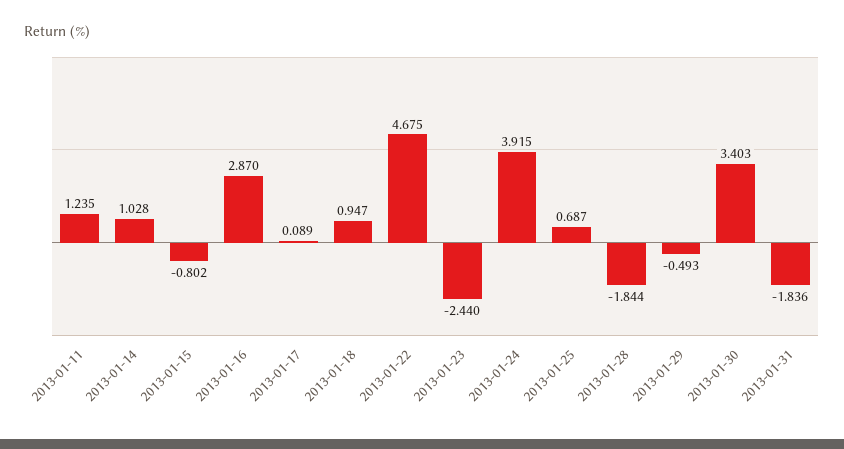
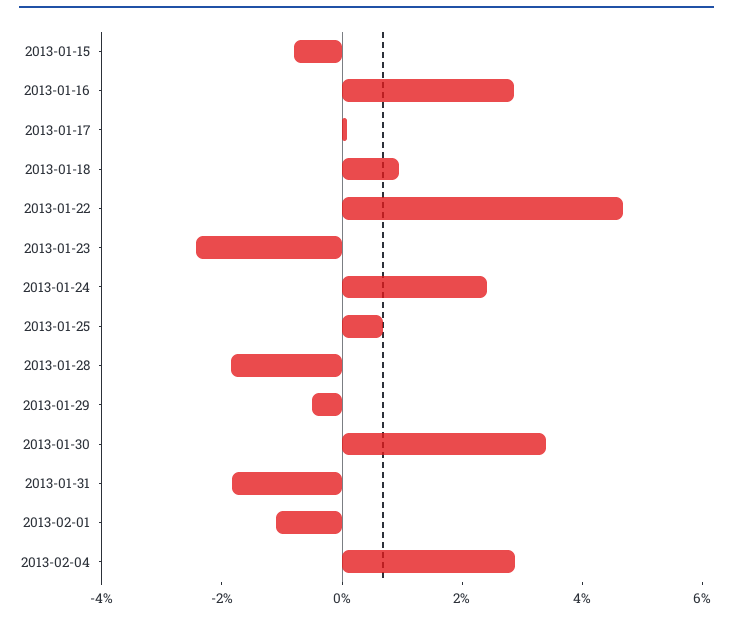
2013-01-11: 1.235 -> none
2013-01-14: 1.028 -> none
2013-01-24: 3.915 -> 2.5
2013-02-01: none -> -1
2013-02-04: none -> 3

